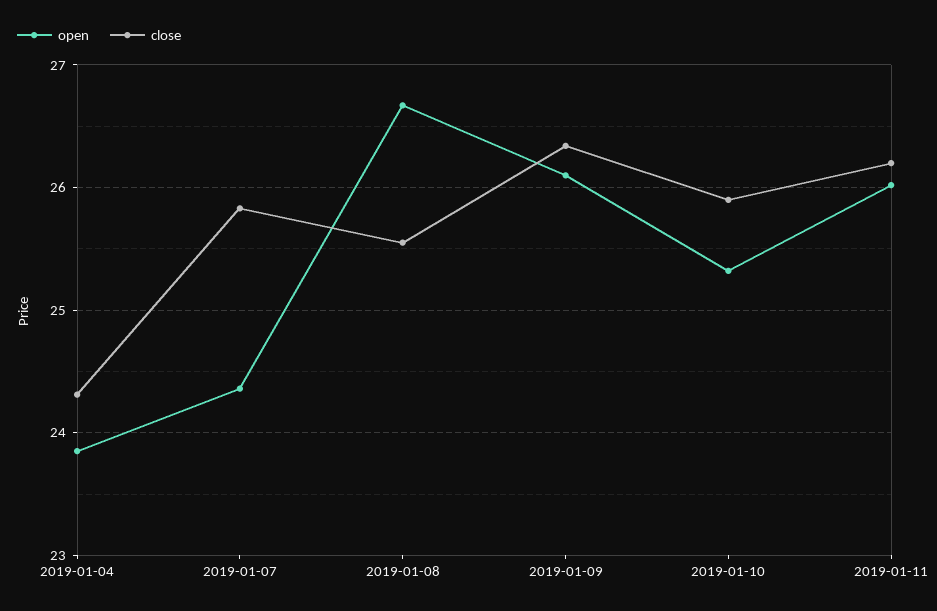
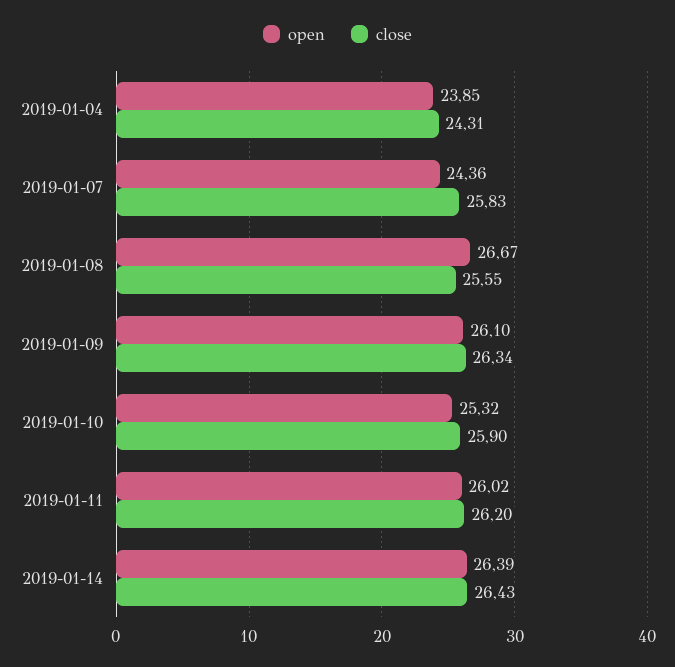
open, 2019-01-14: none -> 26.39
close, 2019-01-14: none -> 26.43

